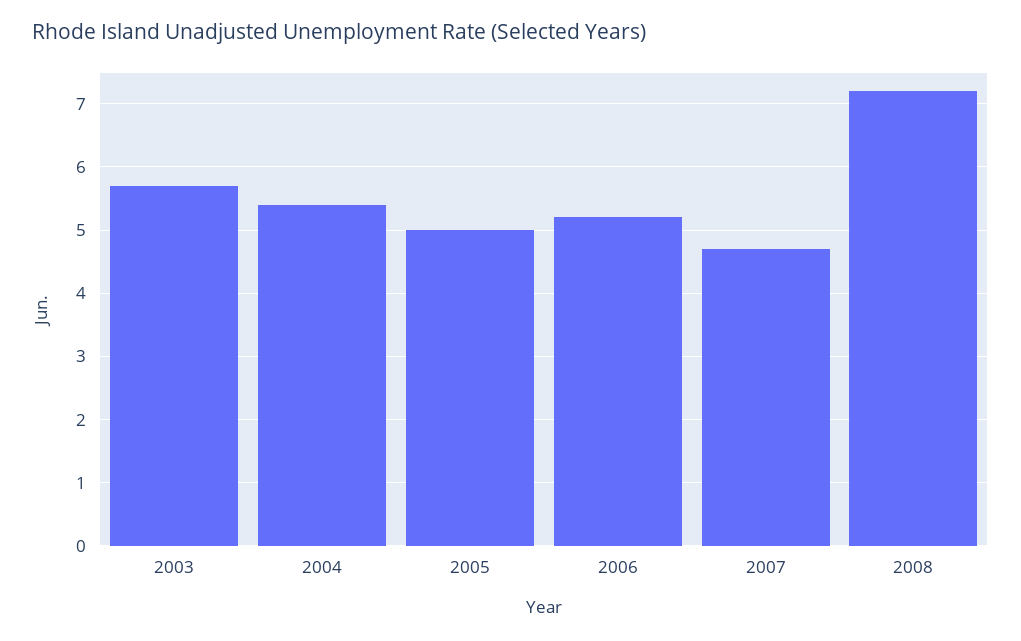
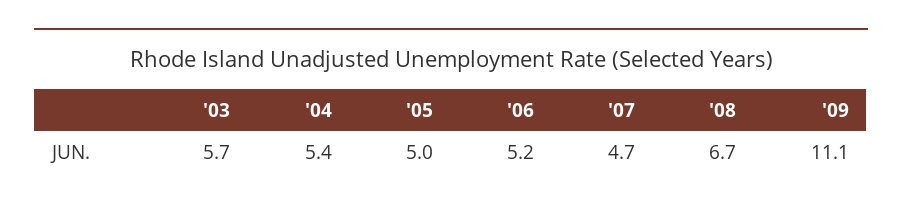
2008: 7.2 -> 6.7
'09: none -> 11.1

